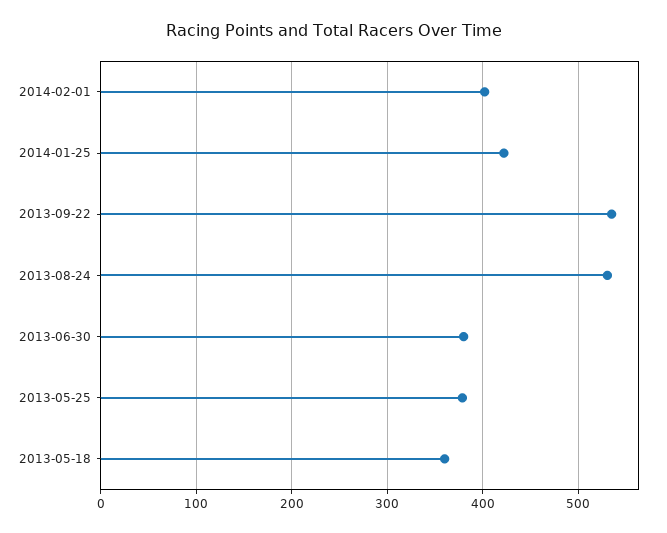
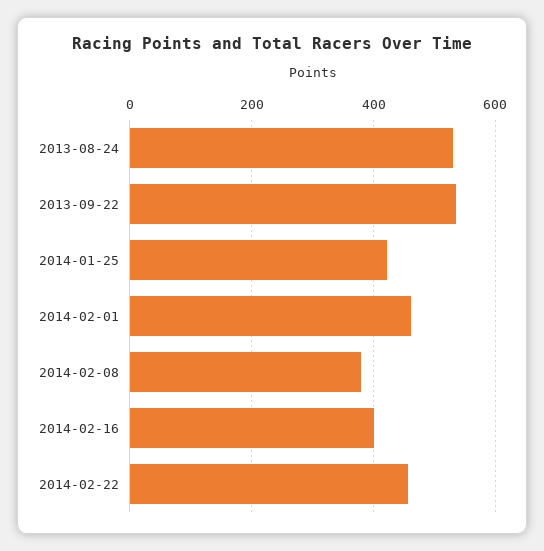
2014-02-01: 400 -> 460
2013-06-30: 380 -> none
2013-05-25: 380 -> none
2013-05-18: 360 -> none
2014-02-08: none -> 380
2014-02-16: none -> 400
2014-02-22: none -> 460

